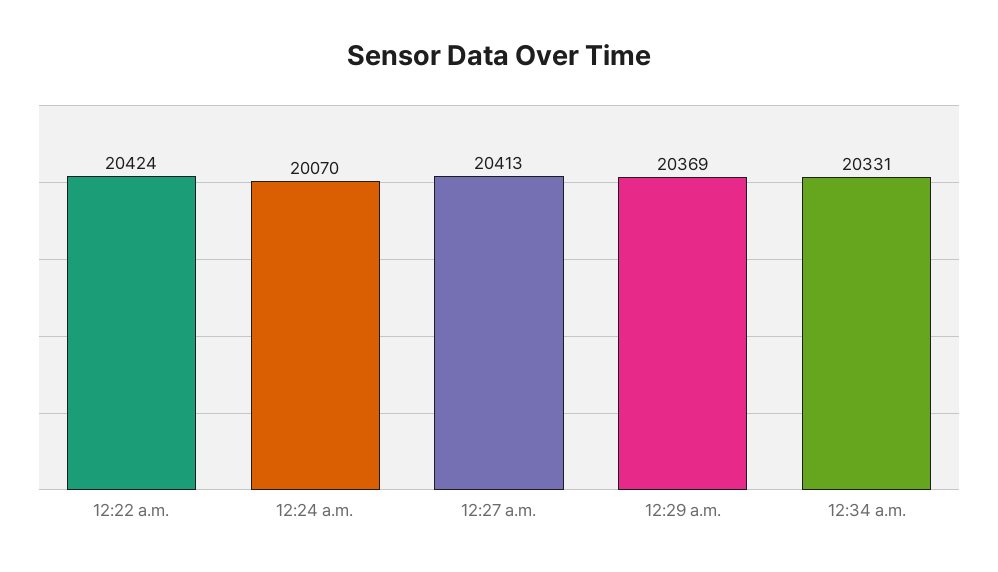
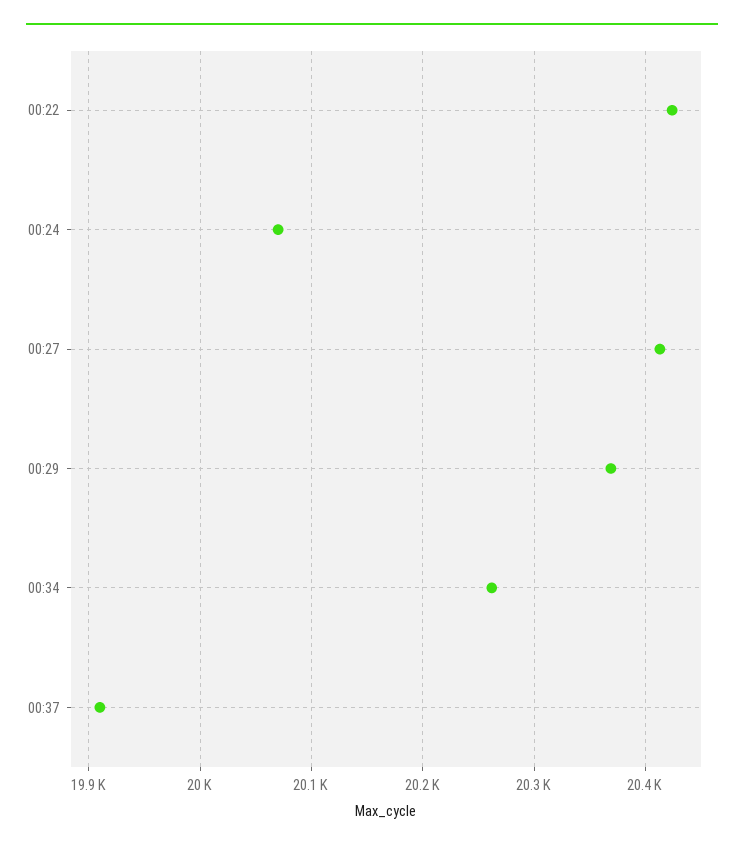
12:34 a.m.: 20331 -> 20260
00:37: none -> 19910

